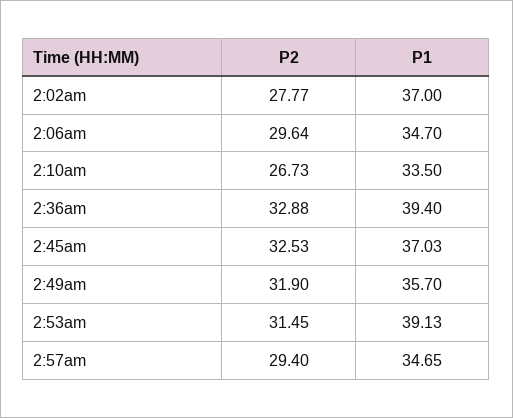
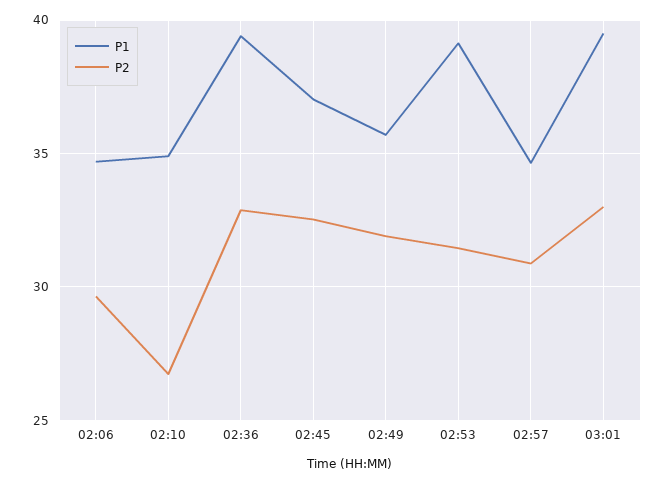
P2, 2:02am: 27.77 -> none
P1, 2:02am: 37 -> none
P1, 2:10am: 33.5 -> 35
P2, 2:57am: 29.4 -> 31
P1, 03:01: none -> 39.5
P2, 03:01: none -> 33

